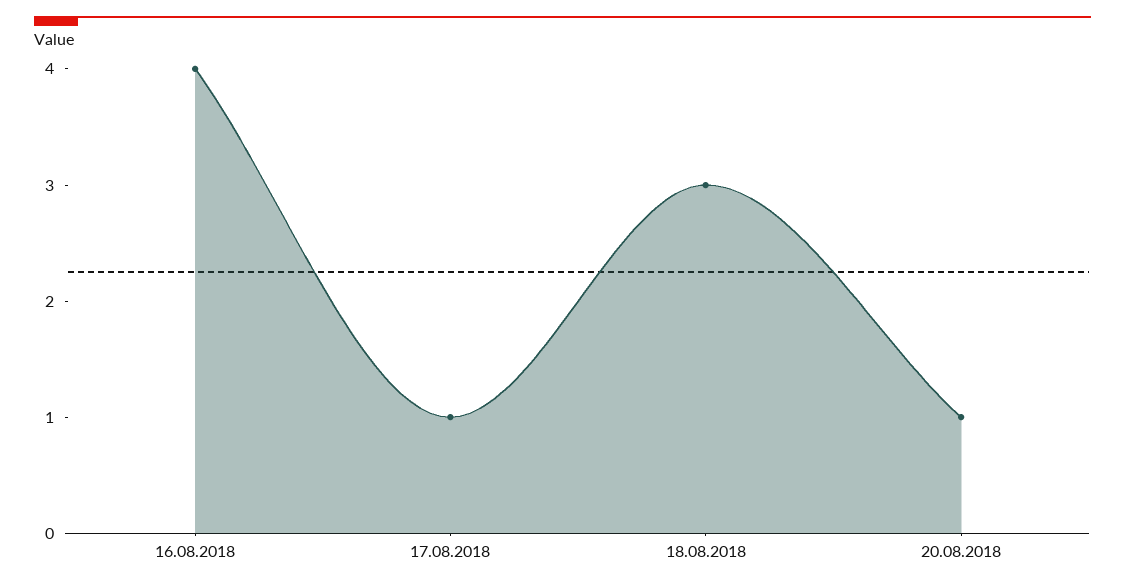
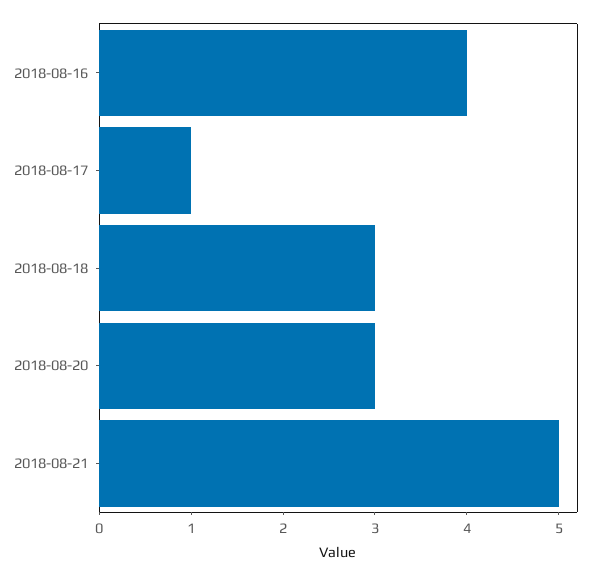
20.08.2018: 1 -> 3
2018-08-21: none -> 5

